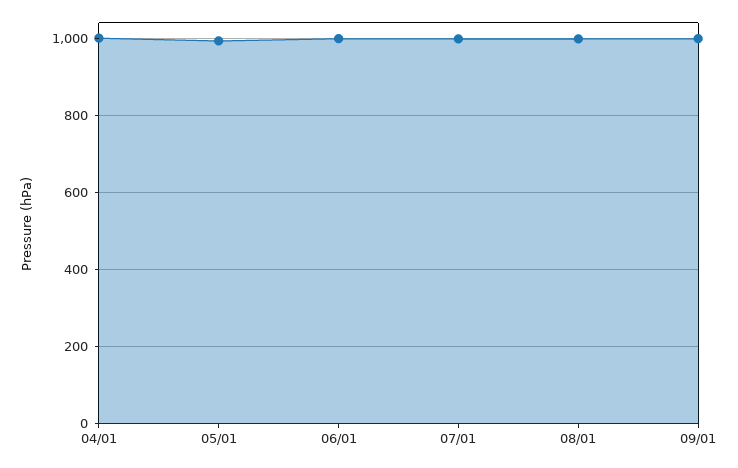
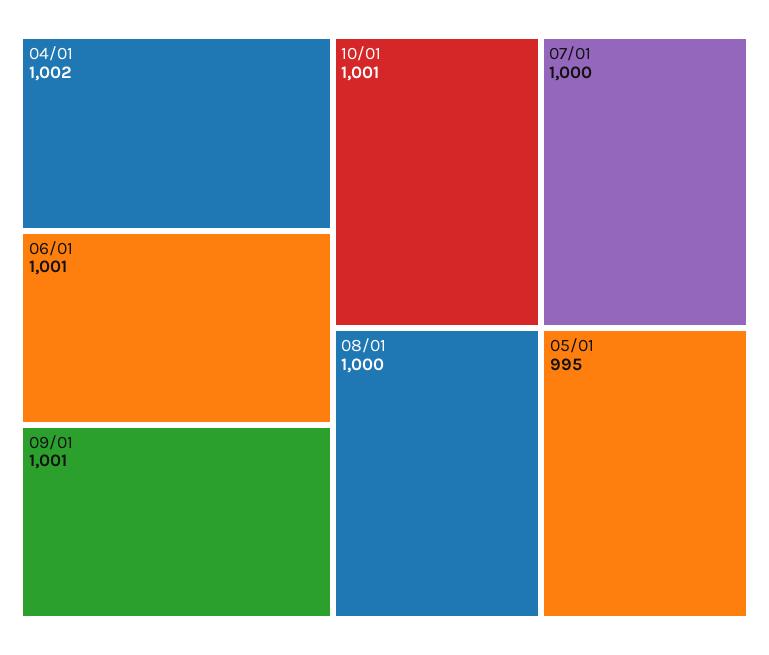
10/01: none -> 1001

